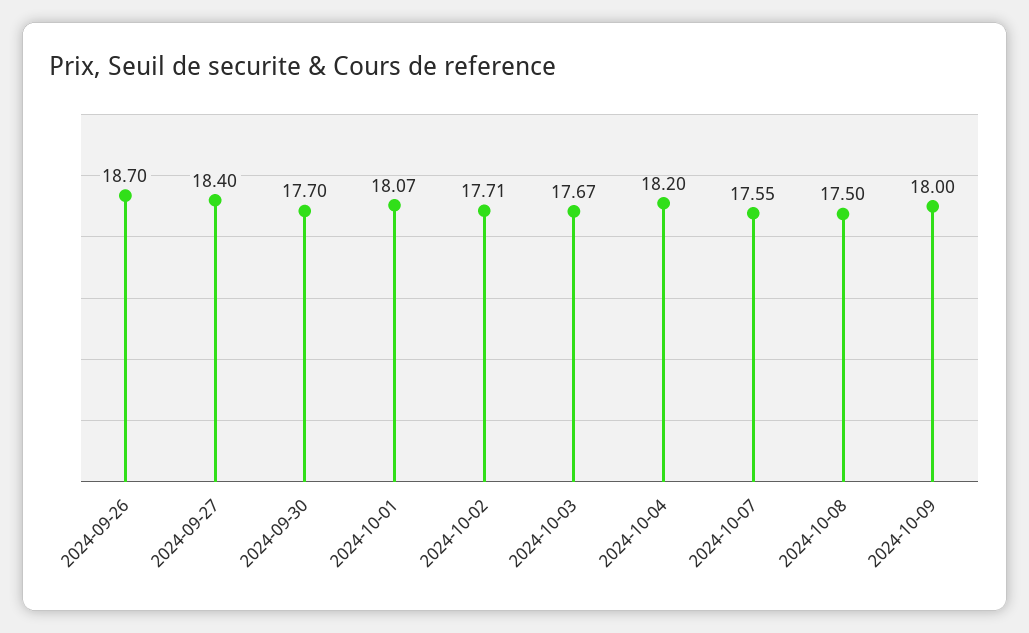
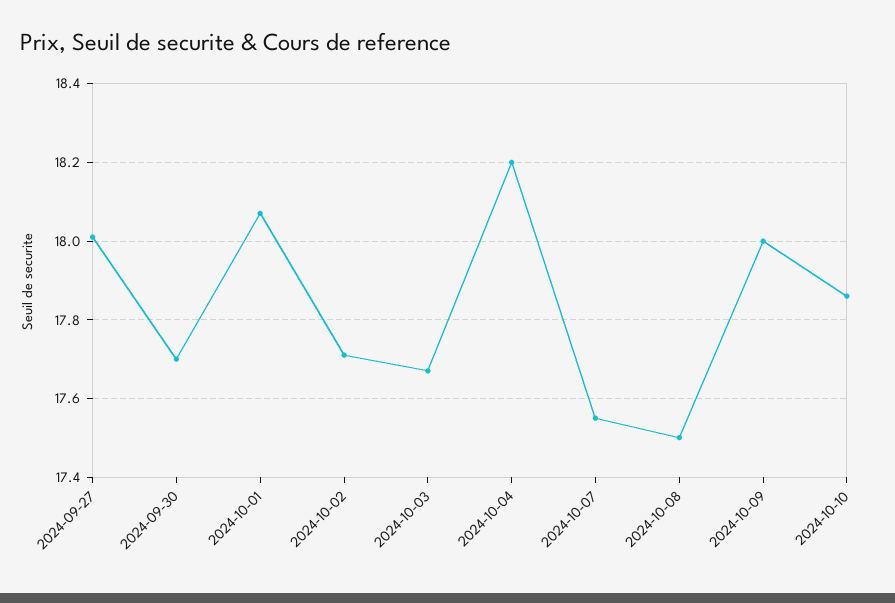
2024-09-26: 18.7 -> none
2024-09-27: 18.4 -> 18
2024-10-10: none -> 17.85

